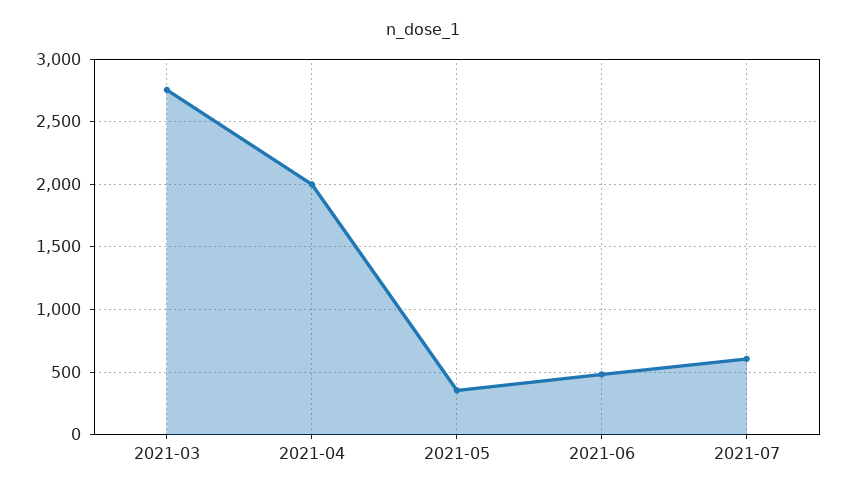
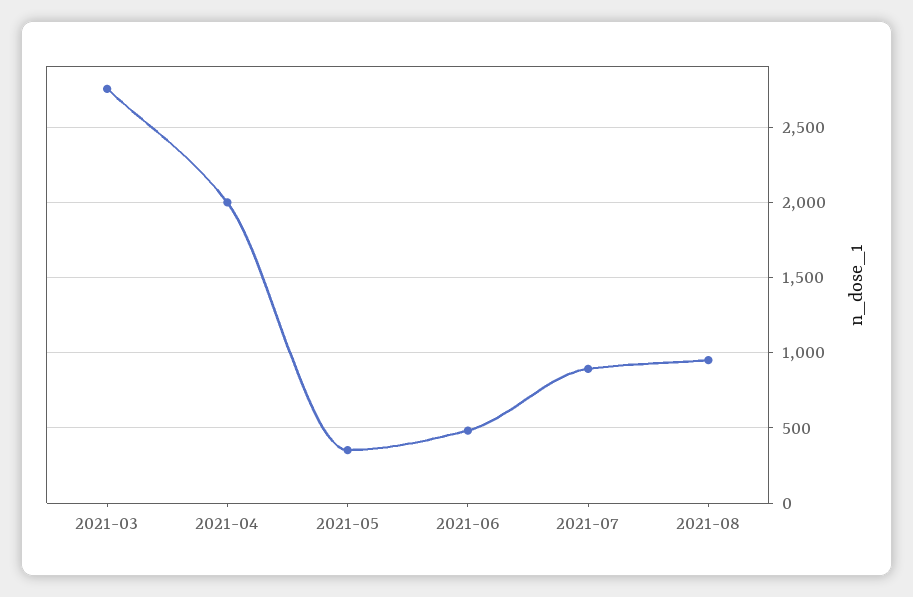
2021-07: 600 -> 900
2021-08: none -> 950

